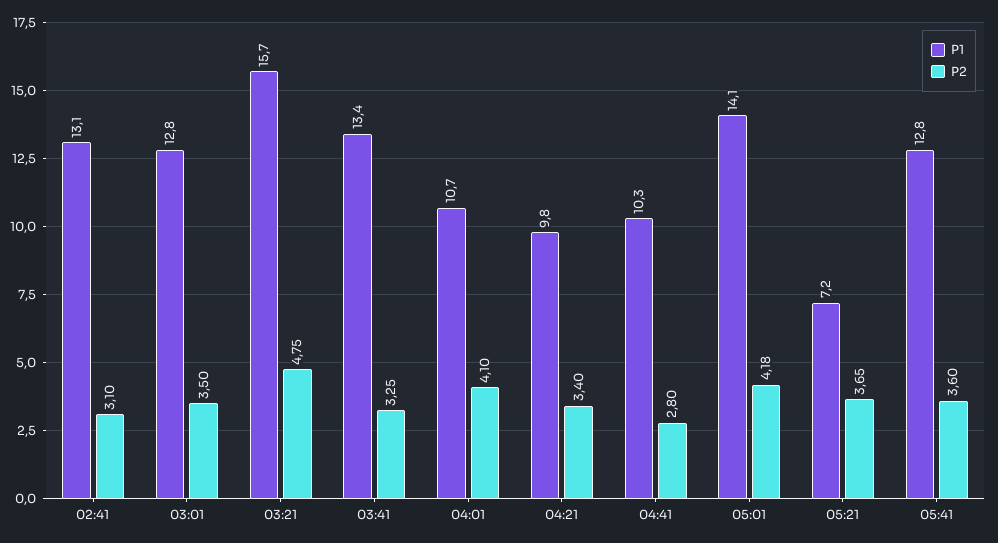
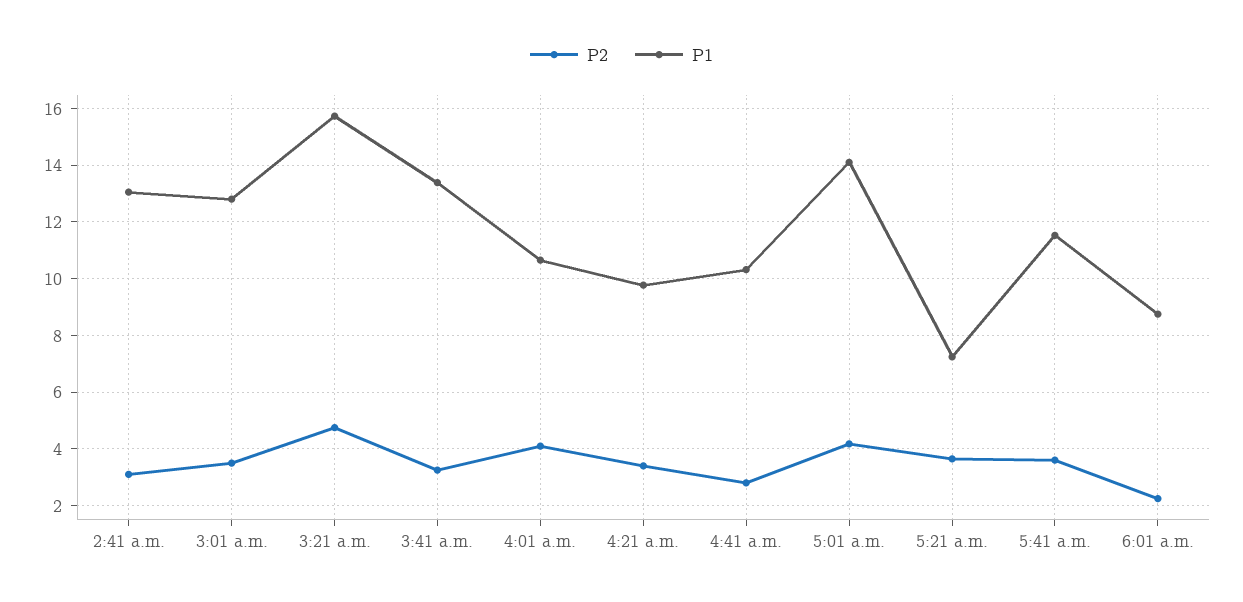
P1, 05:41: 12.8 -> 11.5
P2, 6:01 a.m.: none -> 2.25
P1, 6:01 a.m.: none -> 8.75

